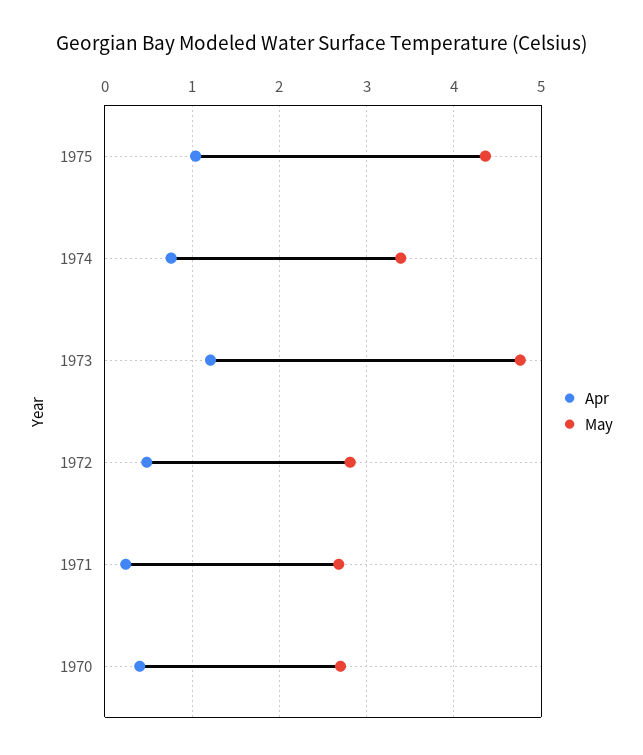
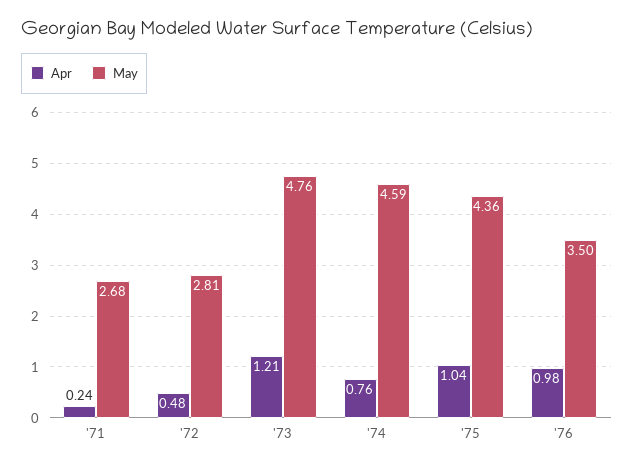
May, 1974: 3.4 -> 4.59
Apr, 1970: 0.4 -> none
May, 1970: 2.7 -> none
Apr, '76: none -> 0.98
May, '76: none -> 3.5

